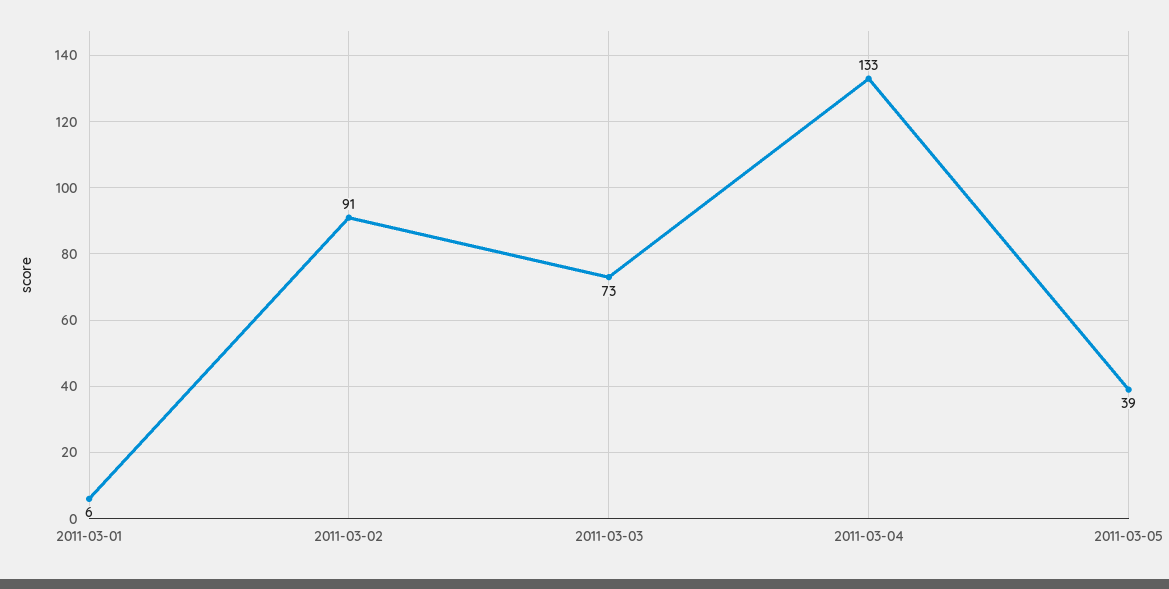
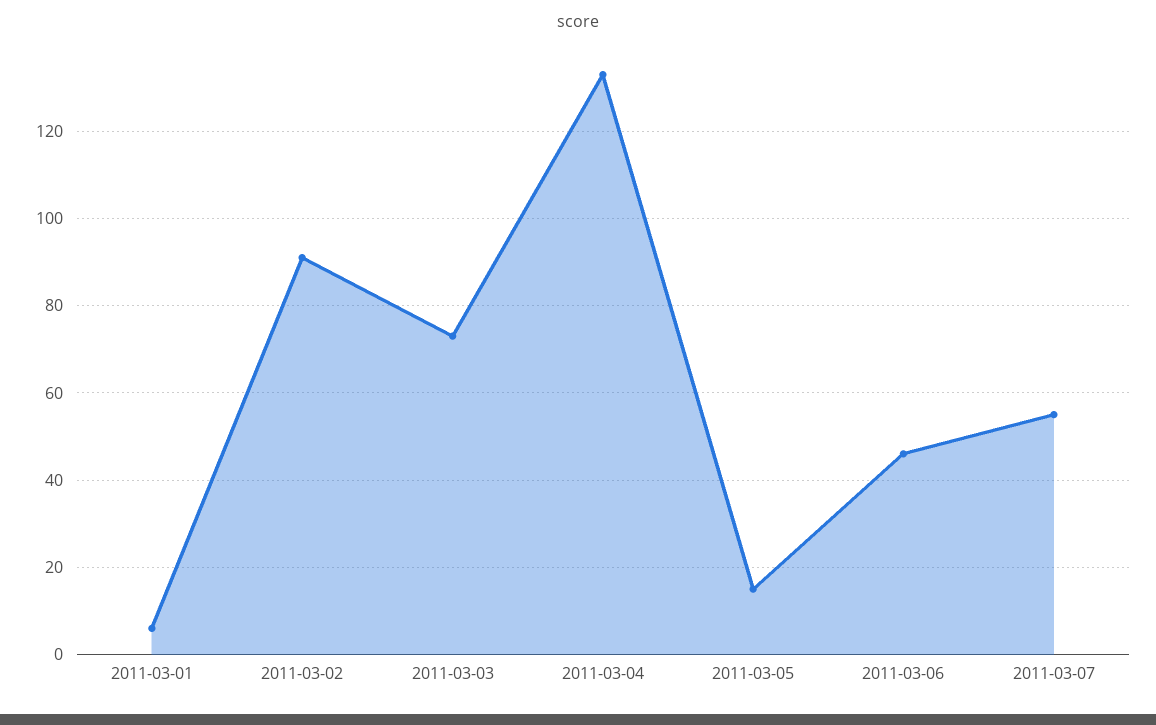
2011-03-05: 39 -> 15
2011-03-06: none -> 45
2011-03-07: none -> 55

